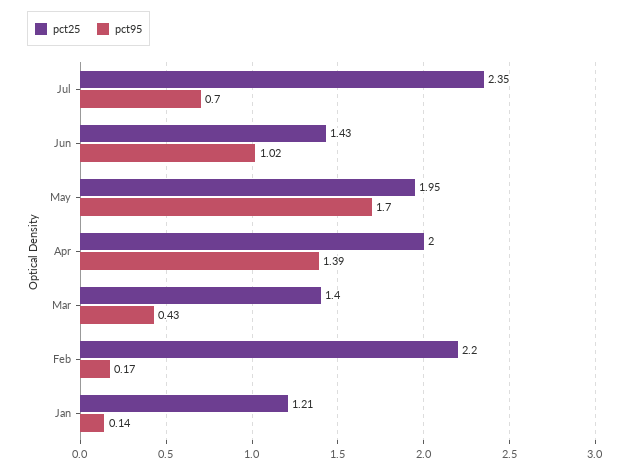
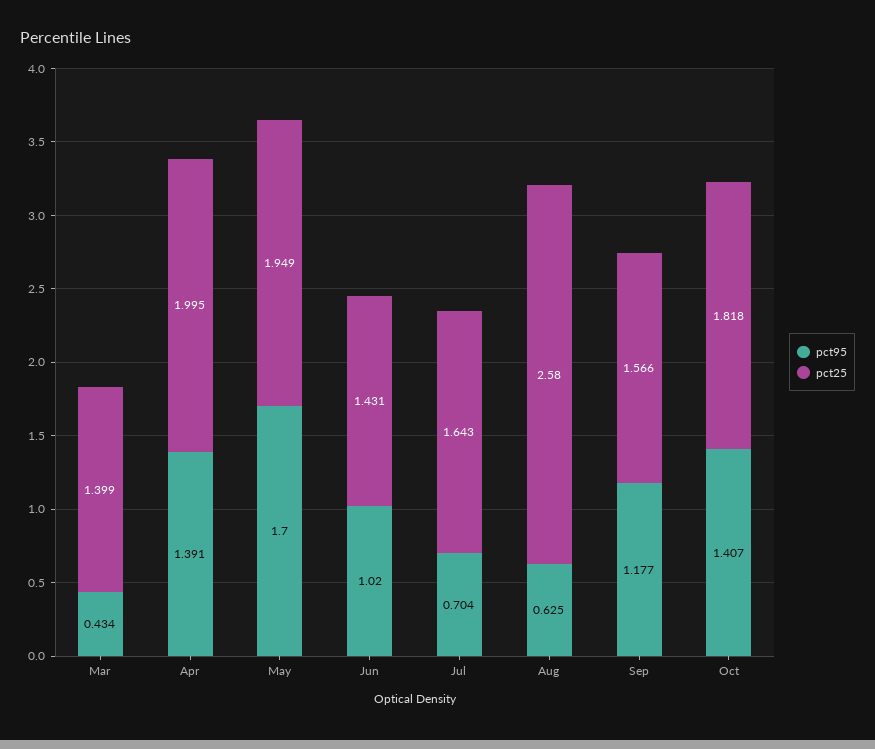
pct25, Jul: 2.35 -> 1.643
pct25, Feb: 2.2 -> none
pct95, Feb: 0.17 -> none
pct25, Jan: 1.21 -> none
pct95, Jan: 0.14 -> none
pct95, Aug: none -> 0.625
pct25, Aug: none -> 2.58
pct95, Sep: none -> 1.177
pct25, Sep: none -> 1.566
pct95, Oct: none -> 1.407
pct25, Oct: none -> 1.818

